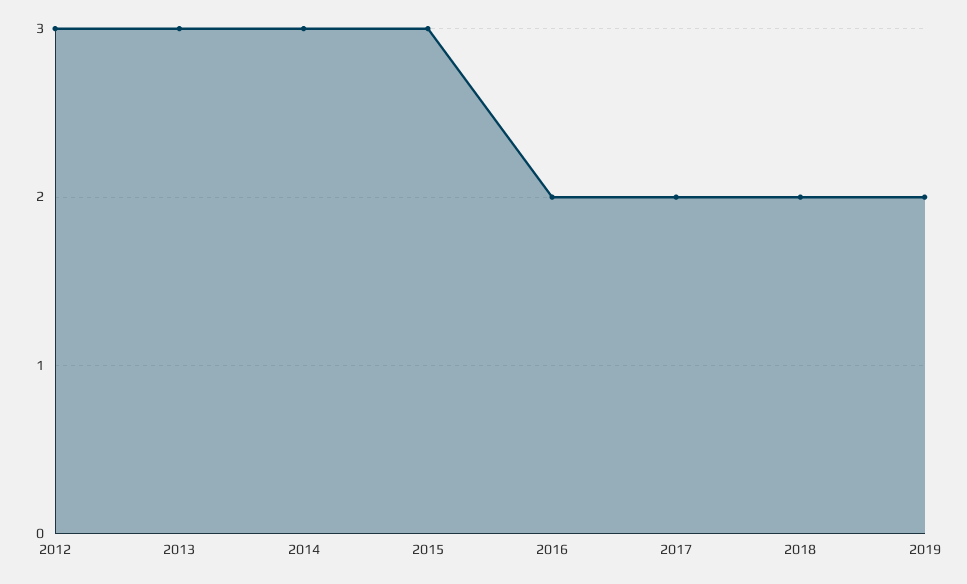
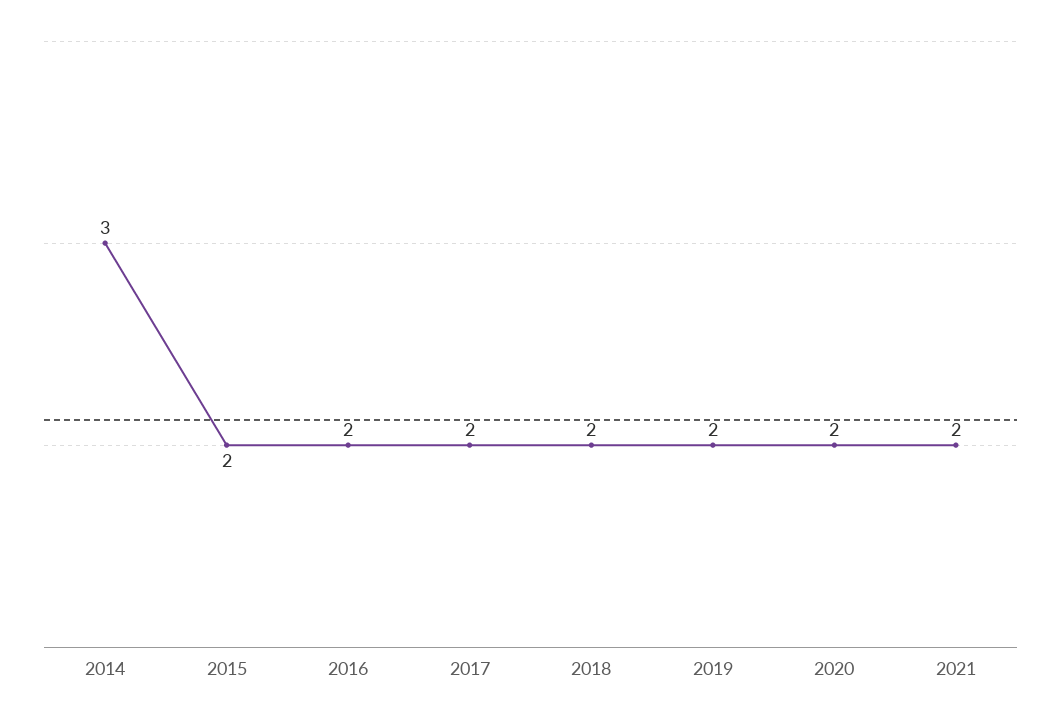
2012: 3 -> none
2013: 3 -> none
2015: 3 -> 2
2020: none -> 2
2021: none -> 2

